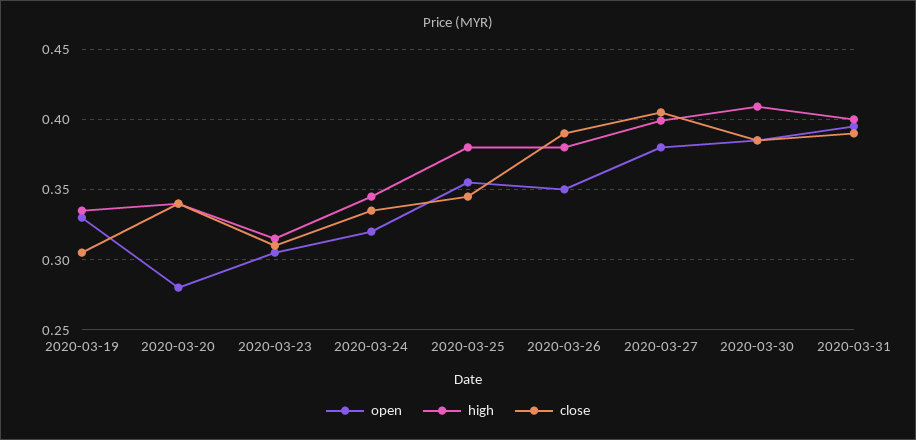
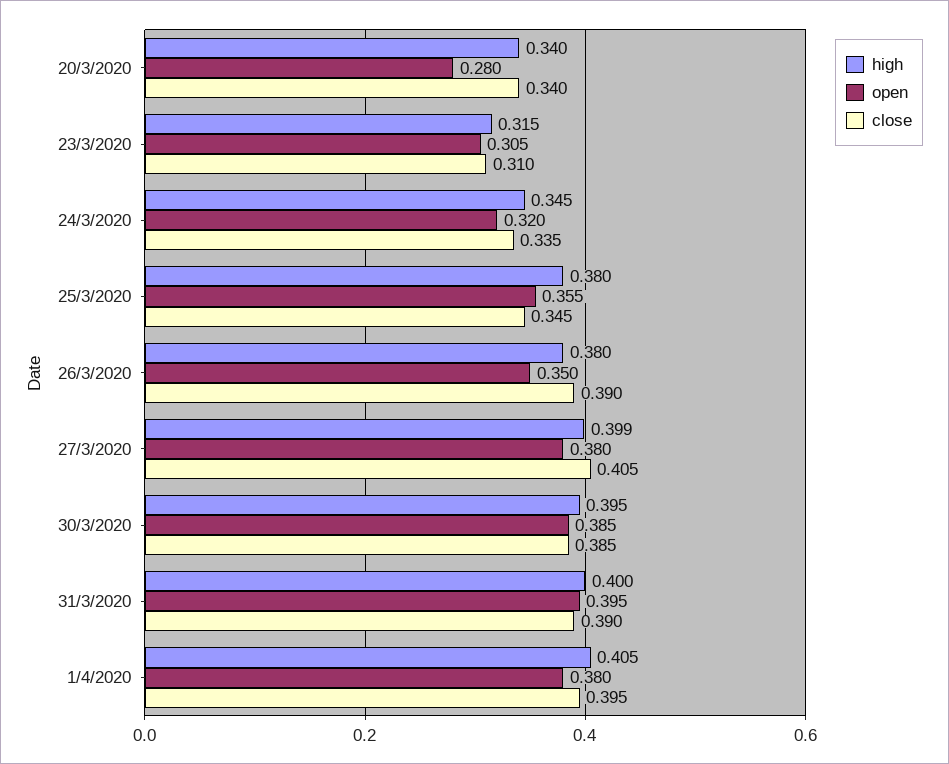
open, 2020-03-19: 0.33 -> none
high, 2020-03-19: 0.335 -> none
close, 2020-03-19: 0.305 -> none
high, 2020-03-30: 0.41 -> 0.395
high, 1/4/2020: none -> 0.405
open, 1/4/2020: none -> 0.38
close, 1/4/2020: none -> 0.395

